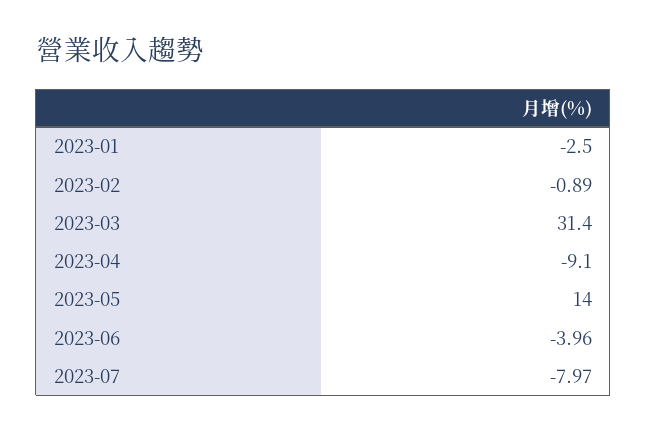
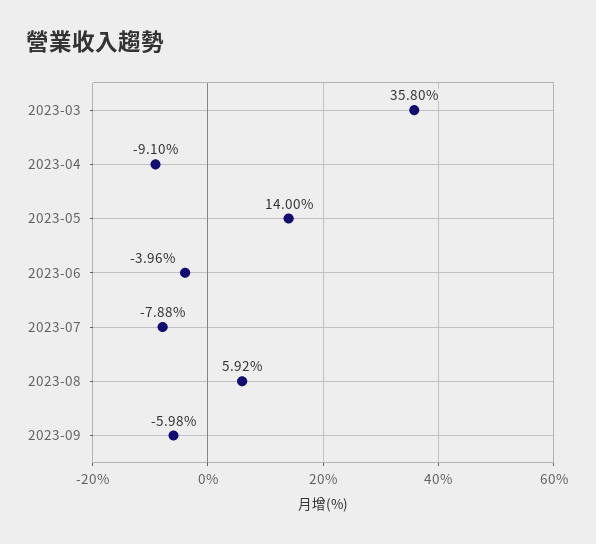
2023-01: -2.5 -> none
2023-02: -0.89 -> none
2023-03: 31.4 -> 35.8
2023-07: -7.97 -> -7.88
2023-08: none -> 5.92
2023-09: none -> -5.98

